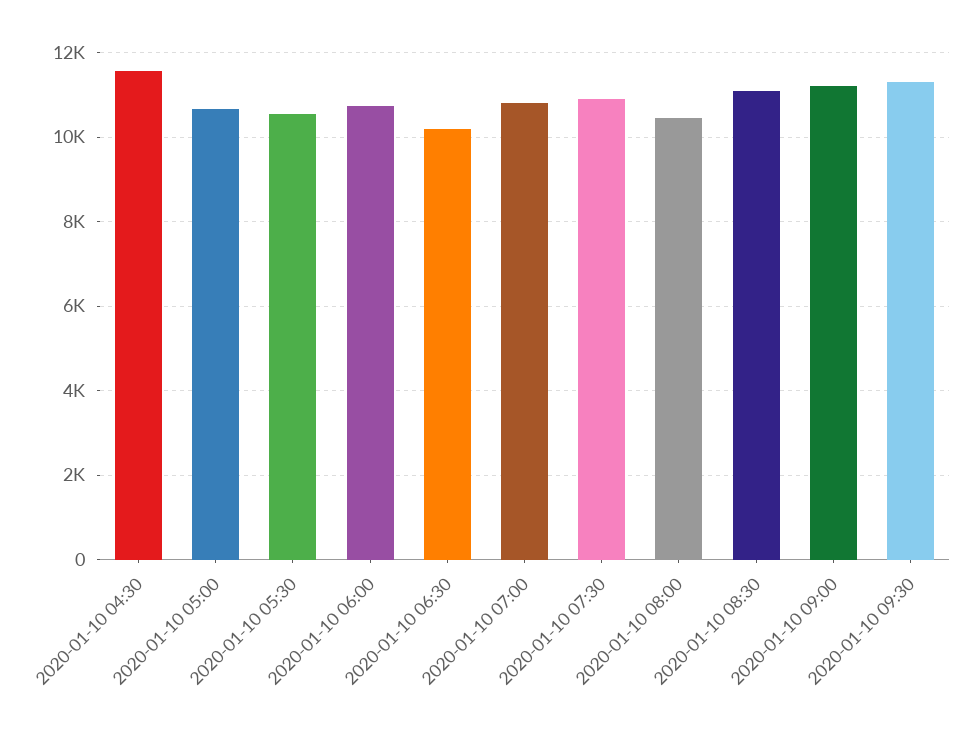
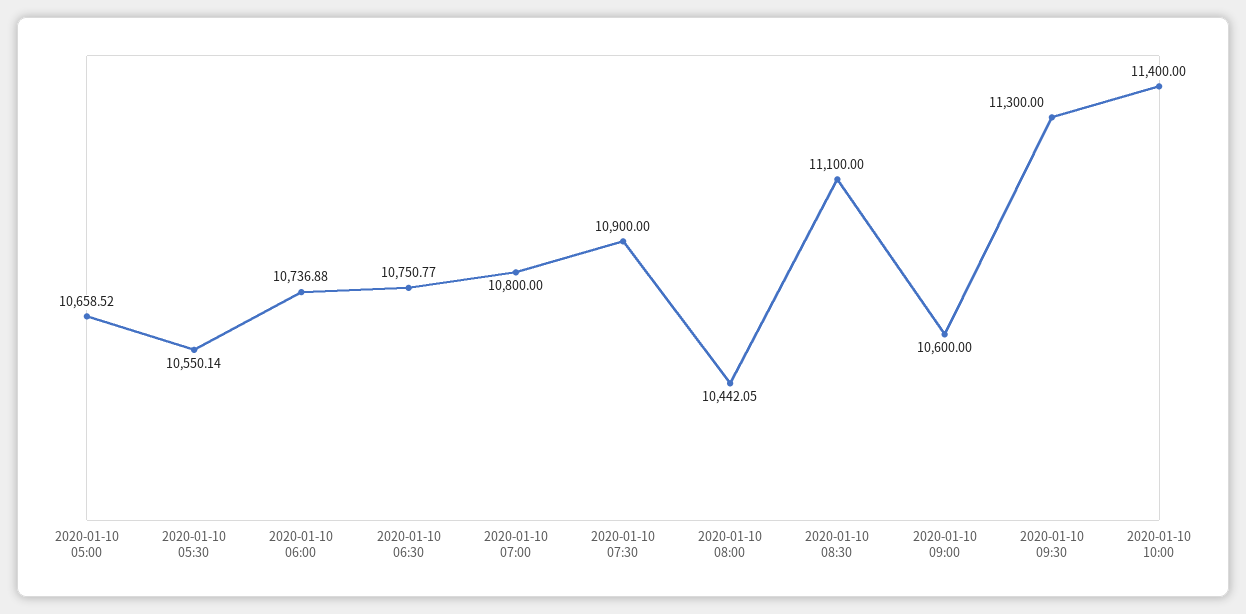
2020-01-10 04:30: 11600 -> none
2020-01-10 06:30: 10200 -> 10750.77
2020-01-10 09:00: 11200 -> 10600
2020-01-10 10:00: none -> 11400

